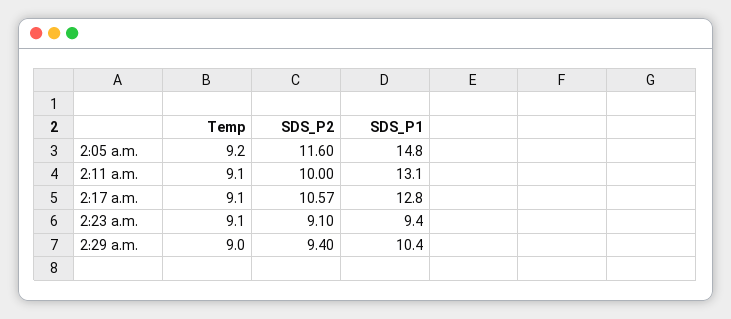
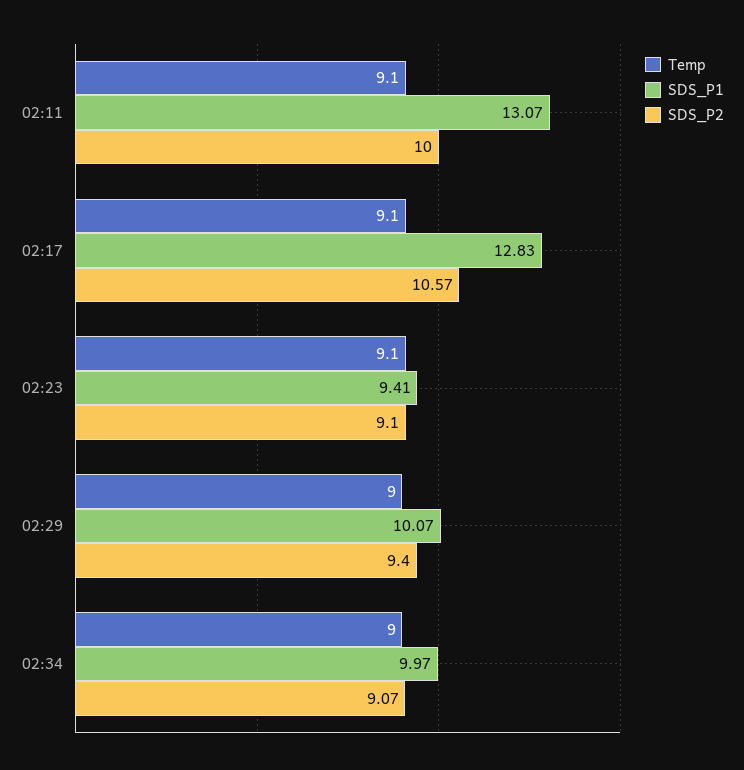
Temp, 2:05 a.m.: 9.2 -> none
SDS_P2, 2:05 a.m.: 11.6 -> none
SDS_P1, 2:05 a.m.: 14.8 -> none
SDS_P1, 2:29 a.m.: 10.4 -> 10.07
Temp, 02:34: none -> 9
SDS_P1, 02:34: none -> 9.97
SDS_P2, 02:34: none -> 9.07

